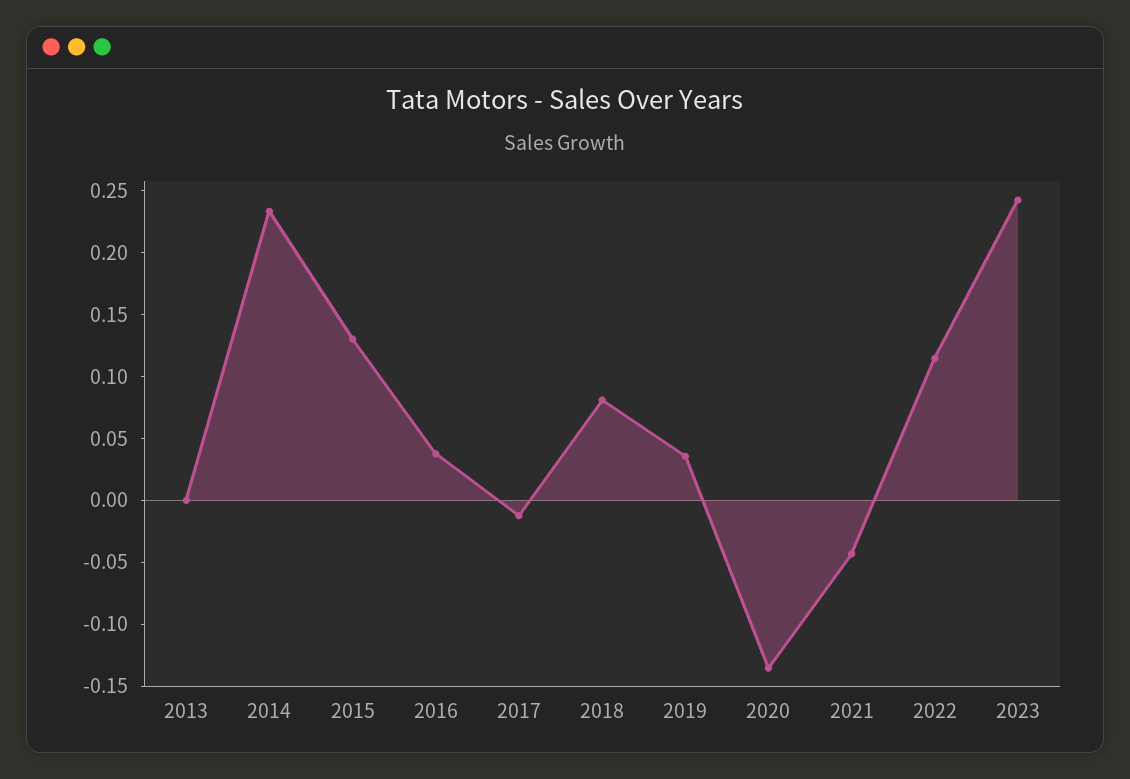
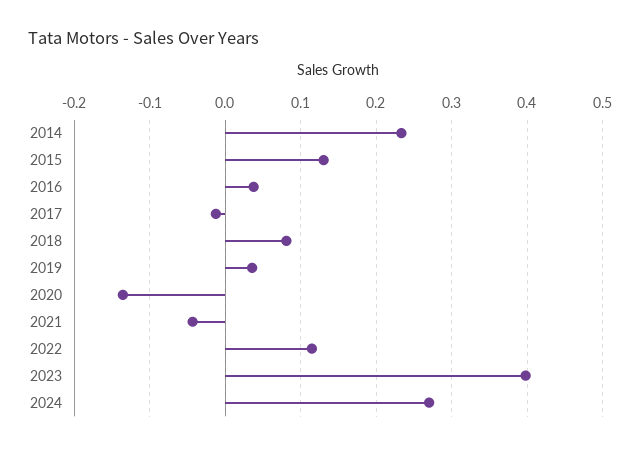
2013: 0 -> none
2023: 0.24 -> 0.4
2024: none -> 0.27

